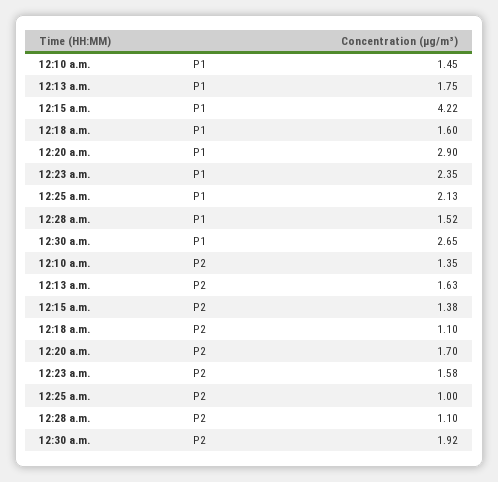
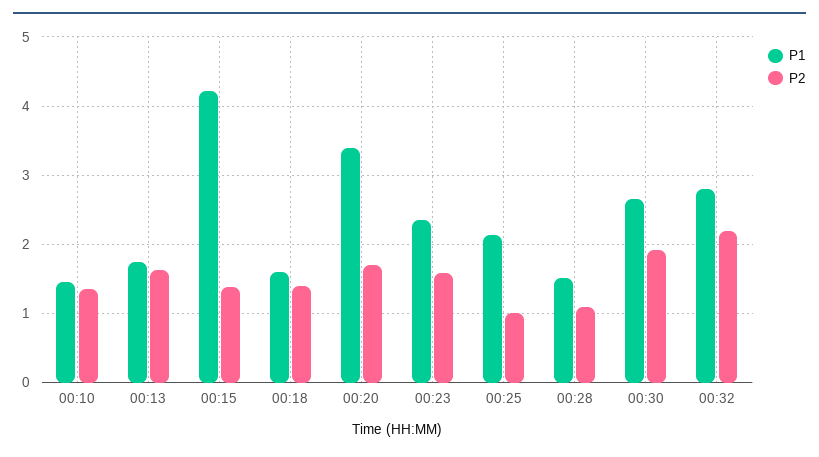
P1, 12:20 a.m.: 2.9 -> 3.4
P2, 12:18 a.m.: 1.1 -> 1.4
P1, 00:32: none -> 2.8
P2, 00:32: none -> 2.2

